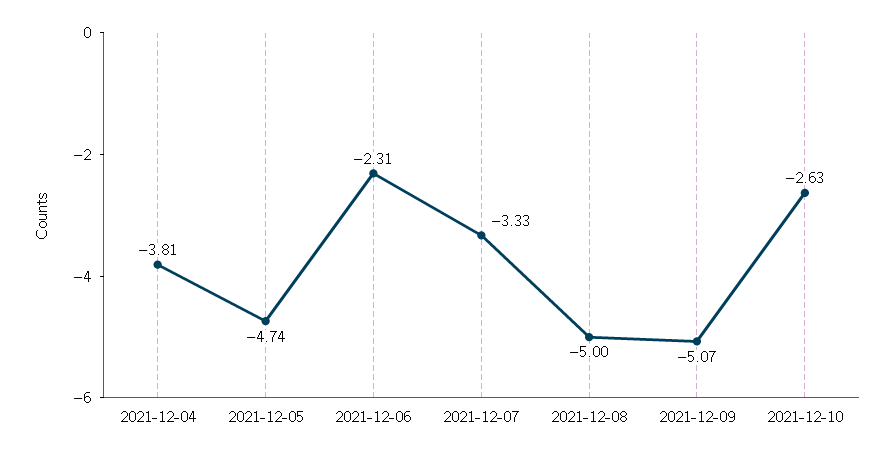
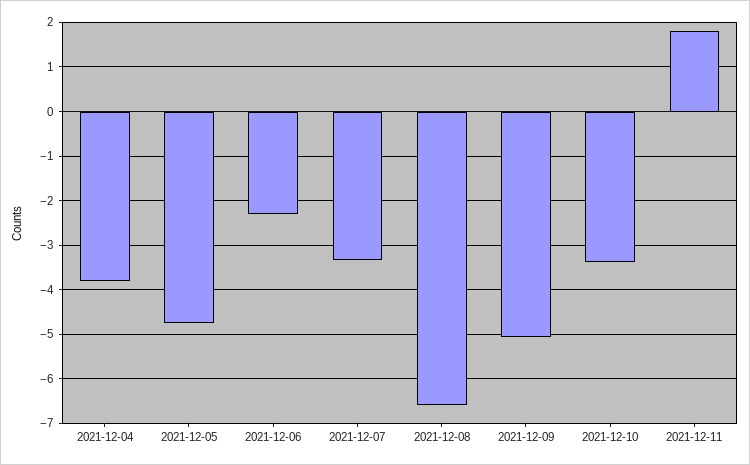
2021-12-08: -5 -> -6.6
2021-12-10: -2.63 -> -3.4
2021-12-11: none -> 1.8

